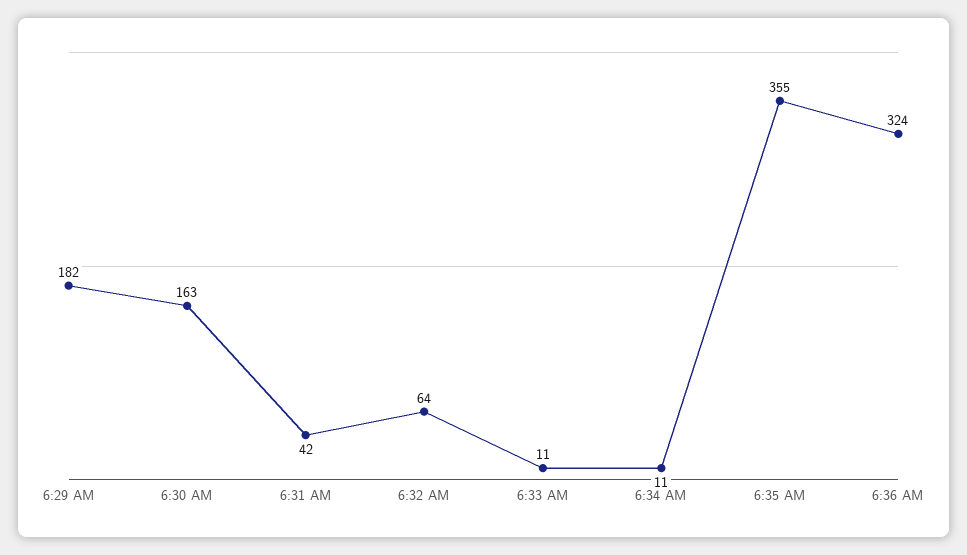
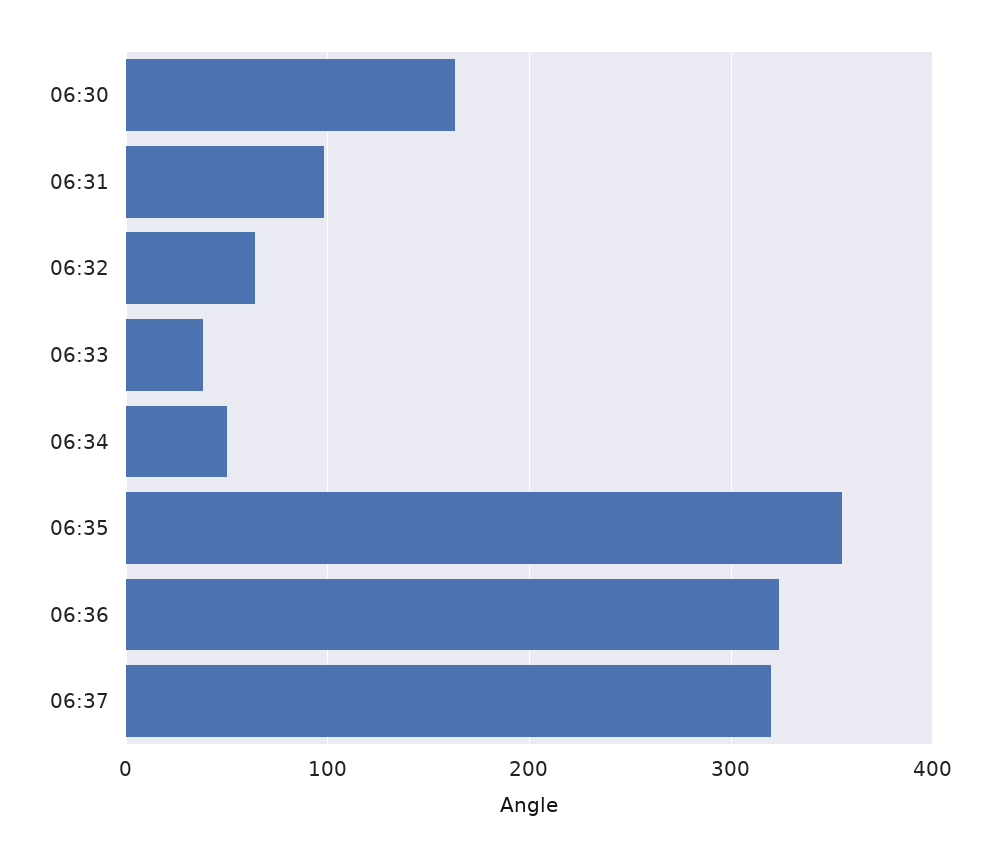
6:29 AM: 182 -> none
6:31 AM: 42 -> 100
6:33 AM: 11 -> 40
6:34 AM: 11 -> 50
06:37: none -> 320

